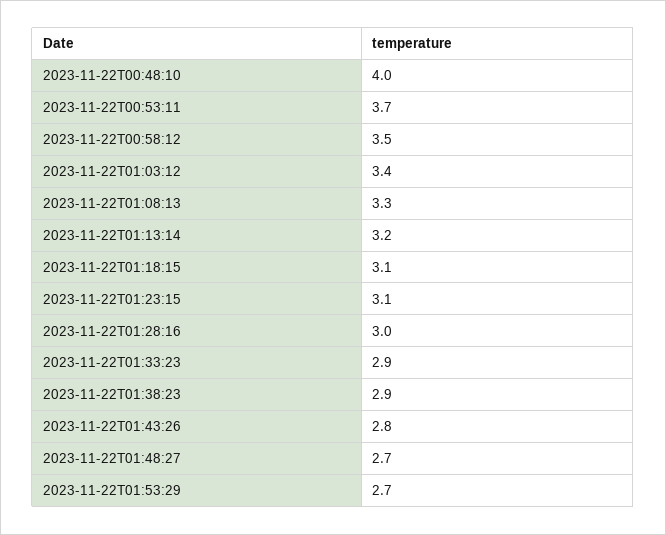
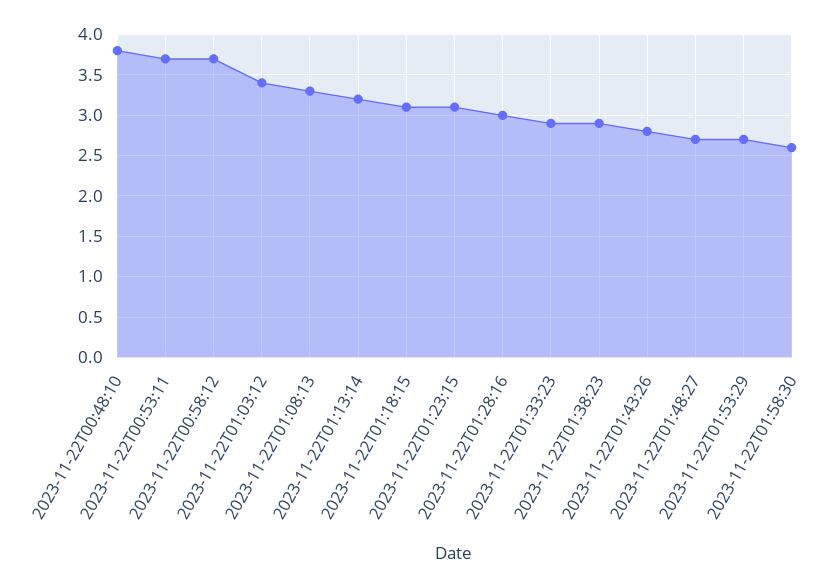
2023-11-22T00:48:10: 4 -> 3.8
2023-11-22T00:58:12: 3.5 -> 3.7
2023-11-22T01:58:30: none -> 2.6

